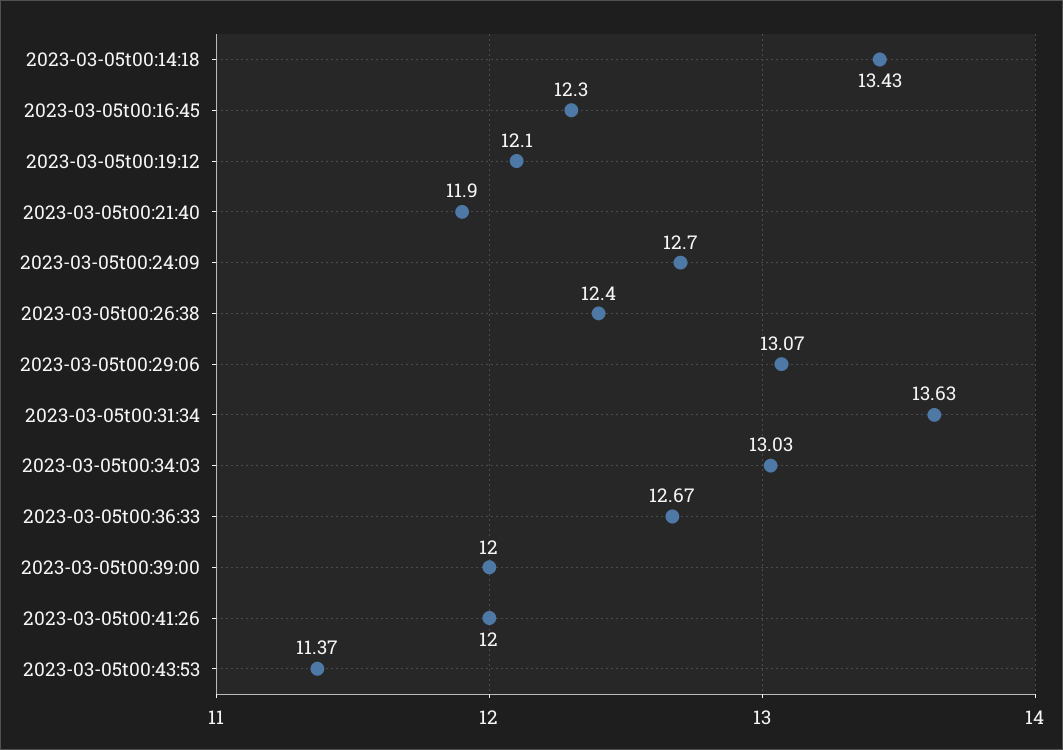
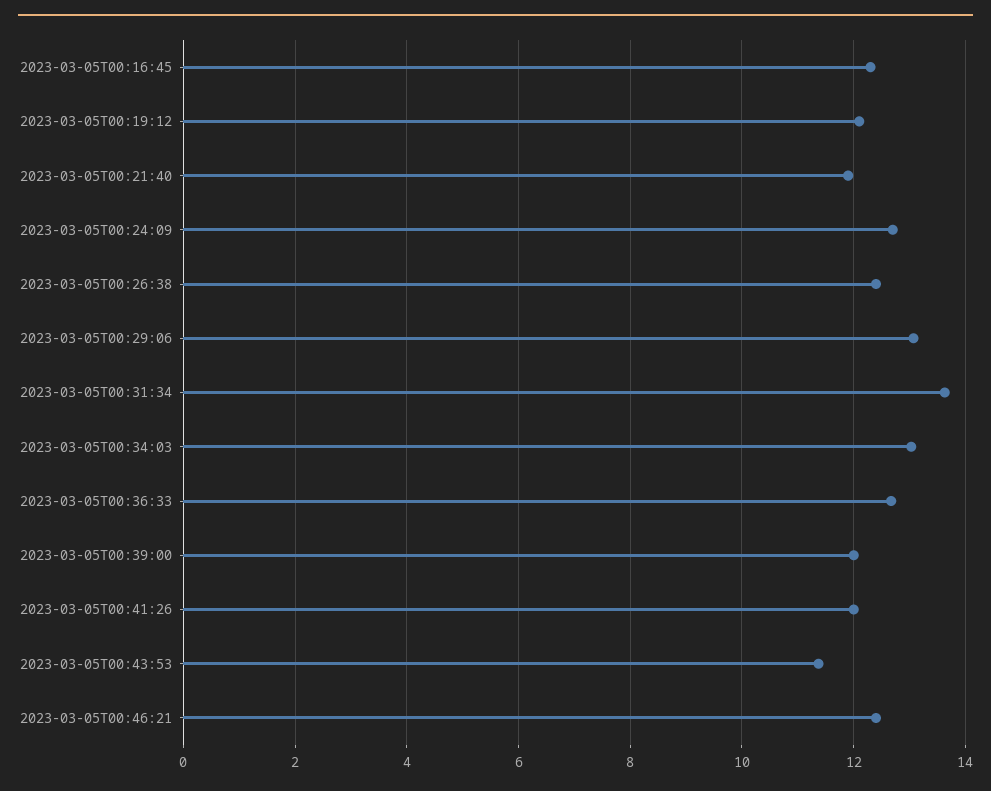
2023-03-05t00:14:18: 13.43 -> none
2023-03-05T00:46:21: none -> 12.4

